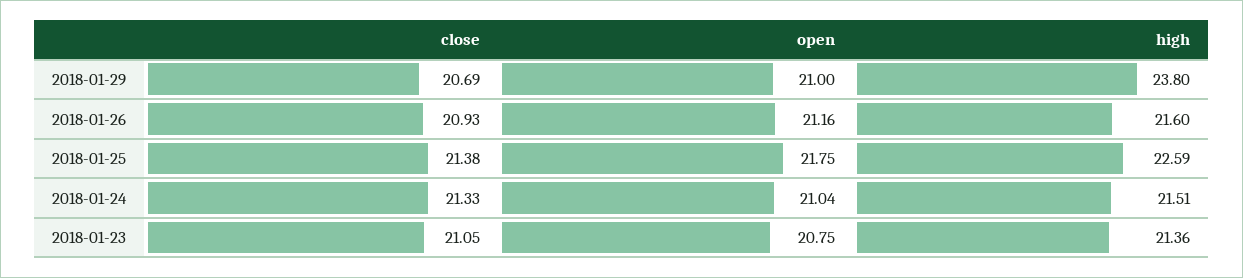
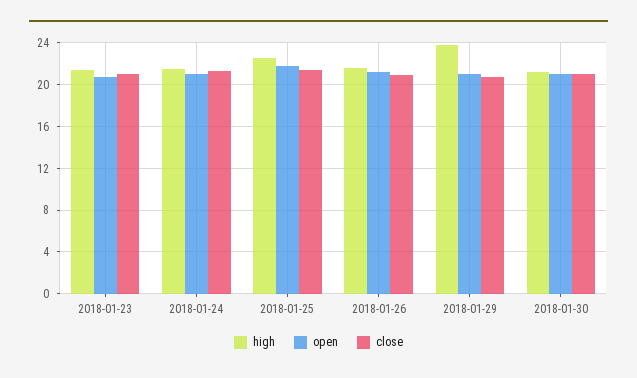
high, 2018-01-30: none -> 21
open, 2018-01-30: none -> 21
close, 2018-01-30: none -> 21

